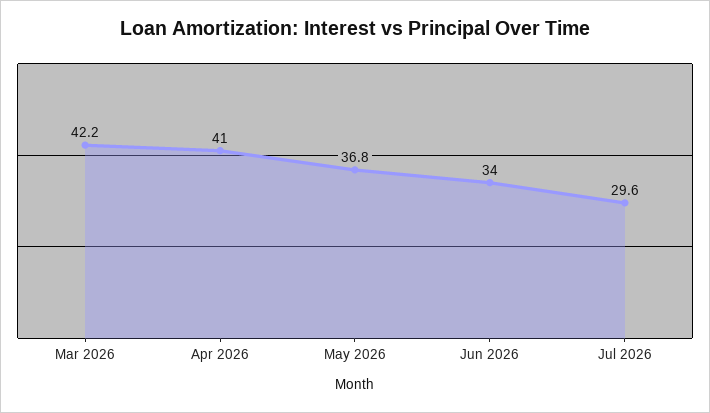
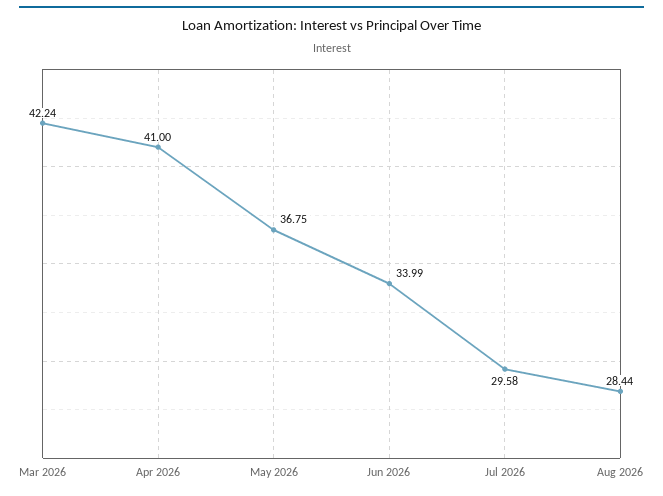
Aug 2026: none -> 28.44

